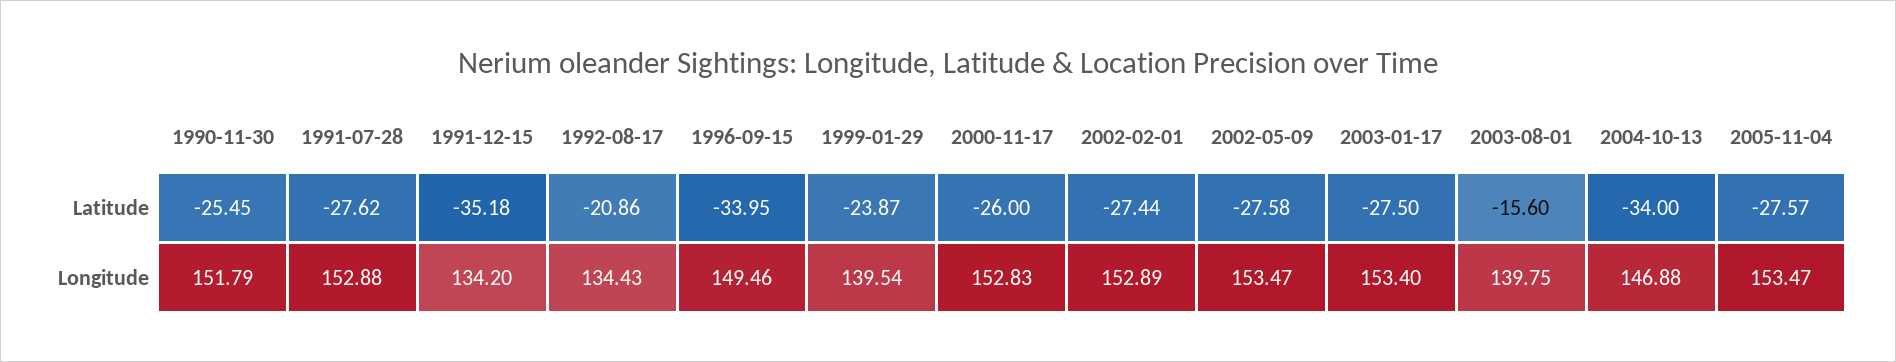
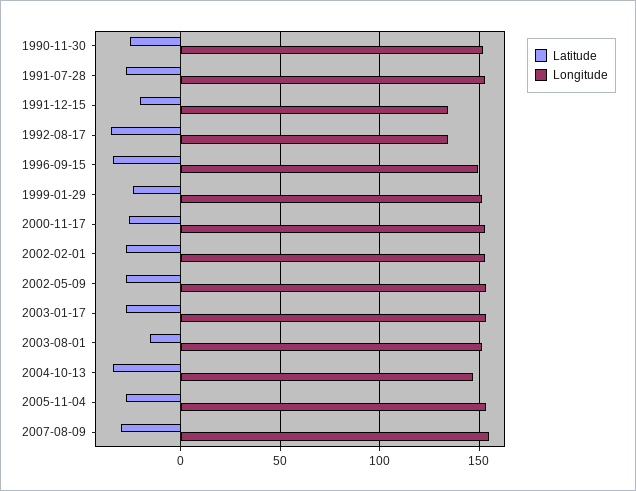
Latitude, 1991-12-15: -35.18 -> -20
Latitude, 1992-08-17: -20.86 -> -35
Longitude, 1999-01-29: 139.54 -> 150
Longitude, 2003-08-01: 139.75 -> 150
Latitude, 2007-08-09: none -> -30
Longitude, 2007-08-09: none -> 155

